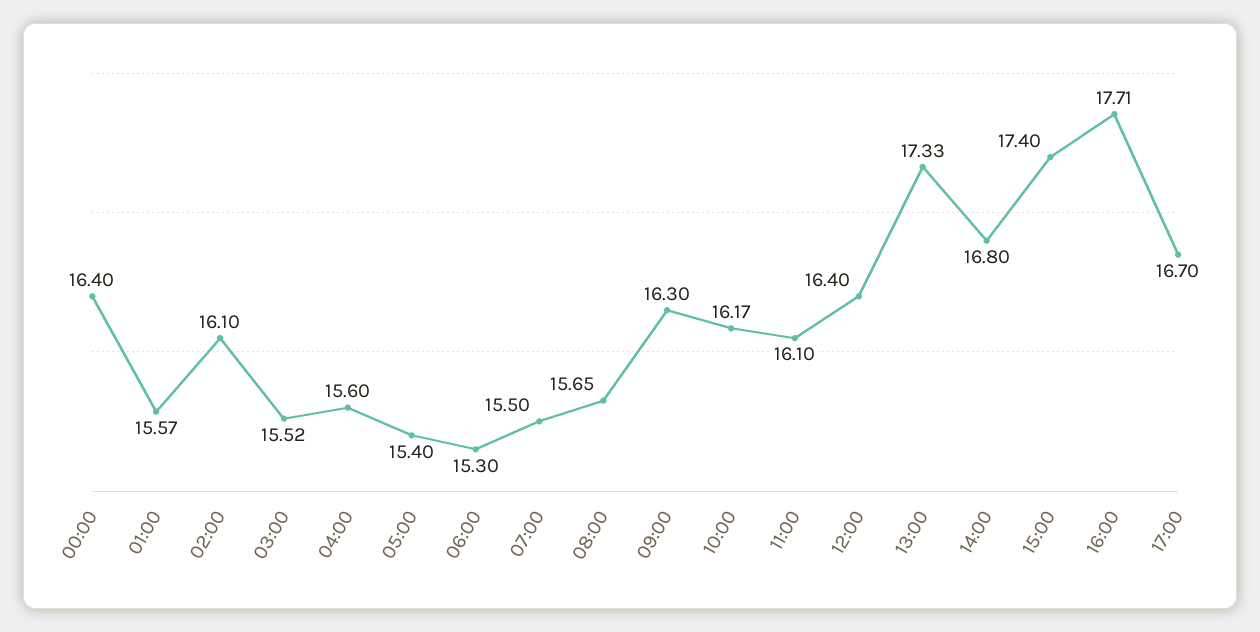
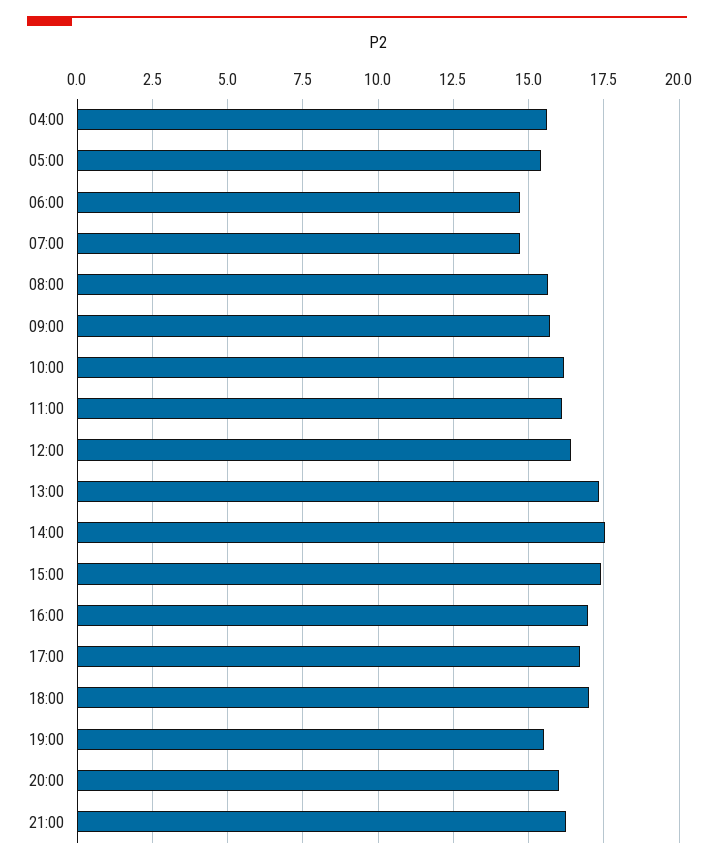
00:00: 16.4 -> none
01:00: 15.57 -> none
02:00: 16.1 -> none
03:00: 15.52 -> none
06:00: 15.3 -> 14.75
07:00: 15.5 -> 14.75
09:00: 16.3 -> 15.75
14:00: 16.8 -> 17.5
16:00: 17.71 -> 17
18:00: none -> 17
19:00: none -> 15.5
20:00: none -> 16
21:00: none -> 16.25

